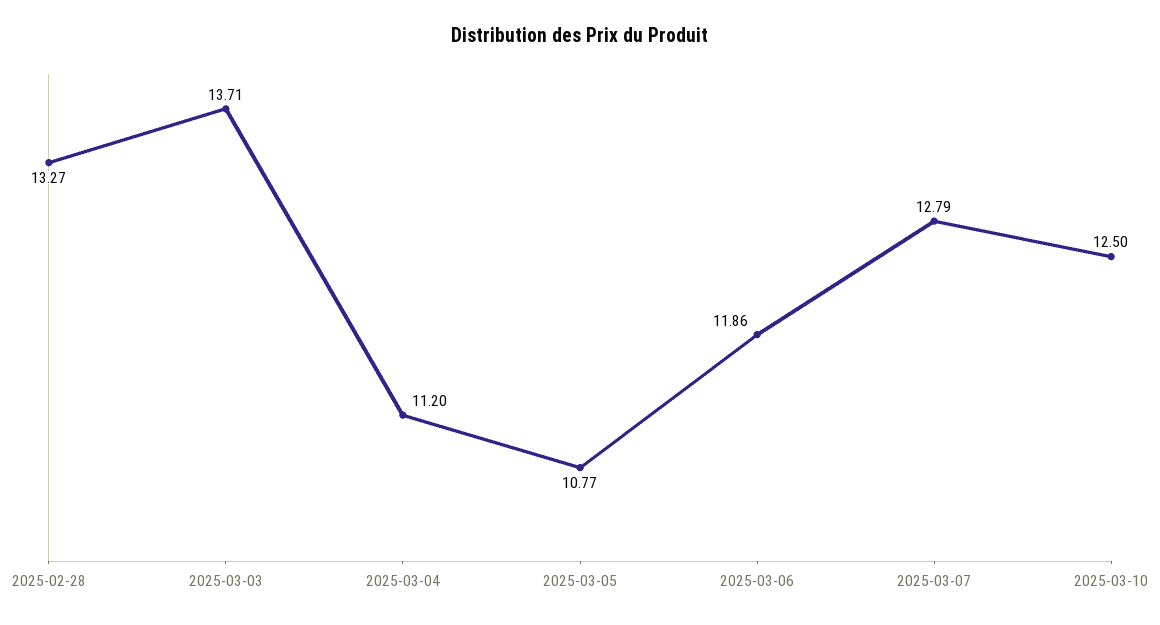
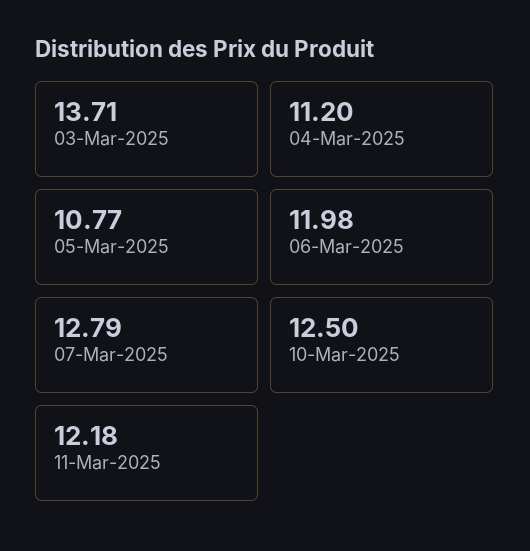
2025-02-28: 13.27 -> none
2025-03-06: 11.86 -> 11.98
11-Mar-2025: none -> 12.18

